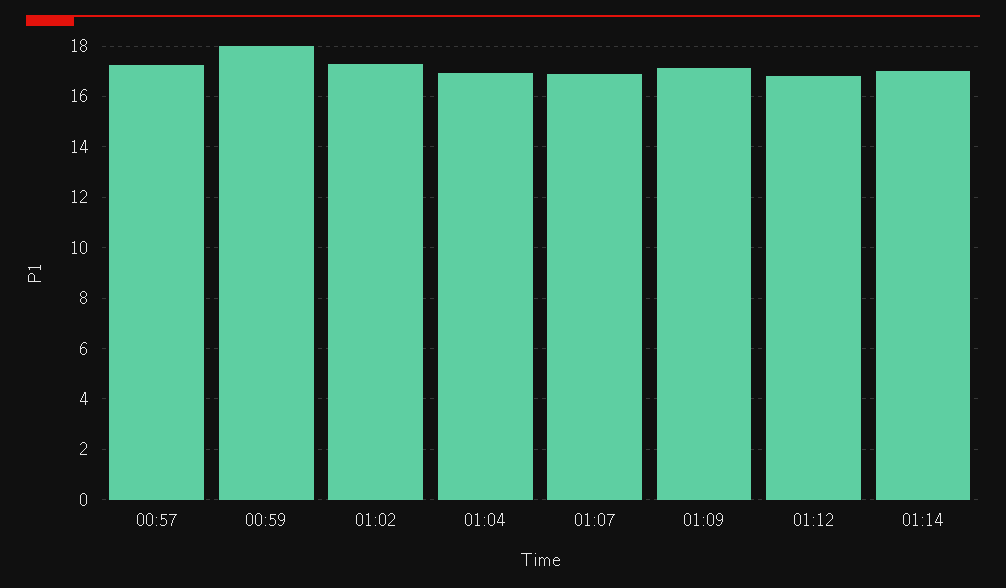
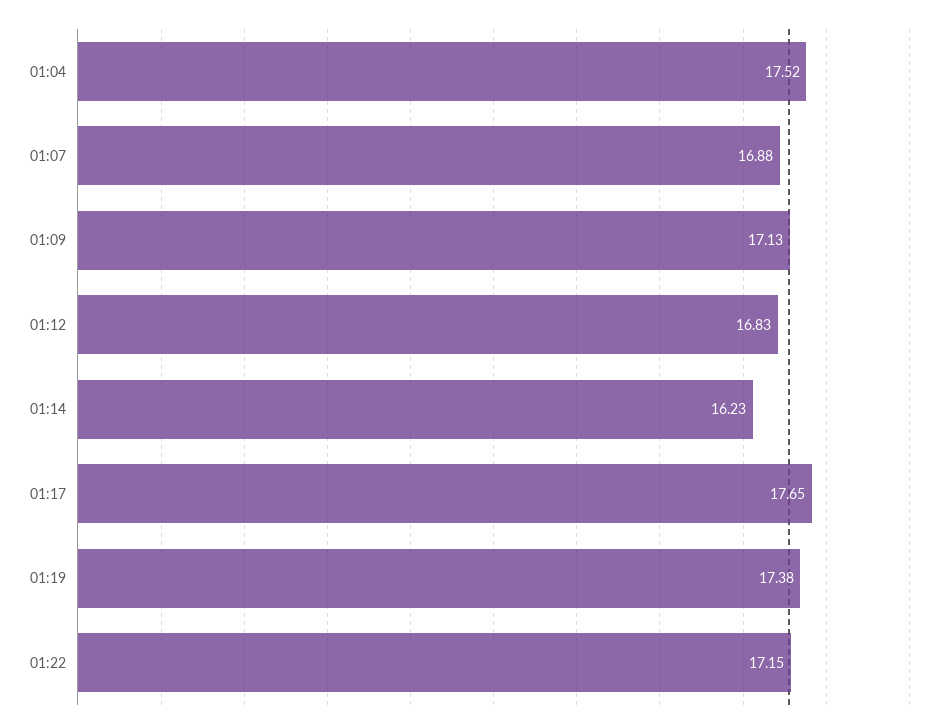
00:57: 17.25 -> none
00:59: 18 -> none
01:02: 17.25 -> none
01:04: 17 -> 17.52
01:14: 17 -> 16.23
01:17: none -> 17.65
01:19: none -> 17.38
01:22: none -> 17.15

